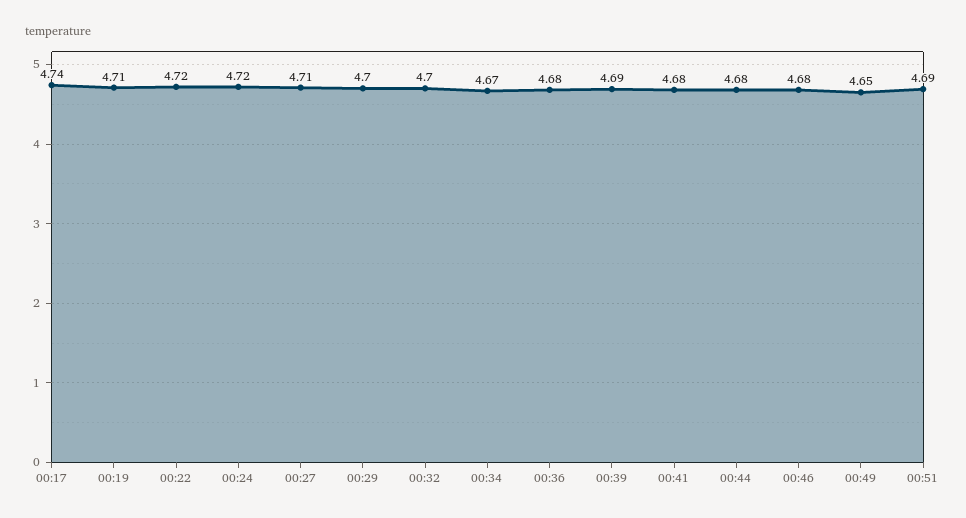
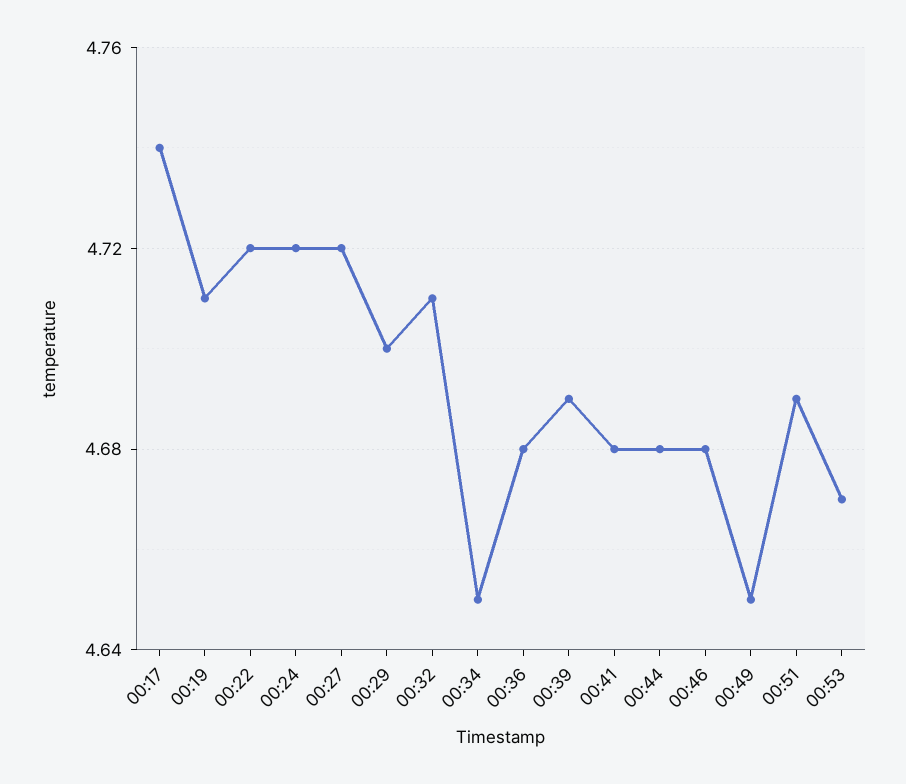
00:27: 4.71 -> 4.72
00:32: 4.7 -> 4.71
00:34: 4.67 -> 4.65
00:53: none -> 4.67

